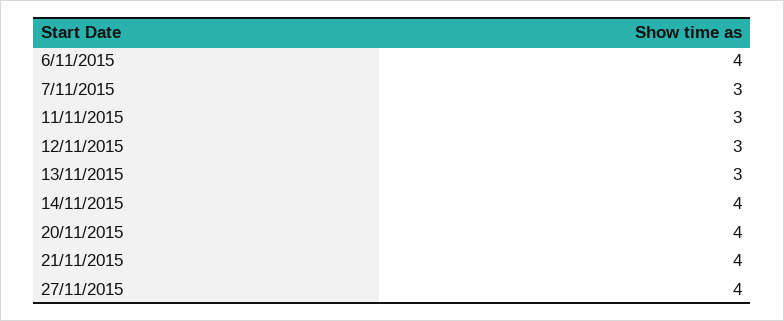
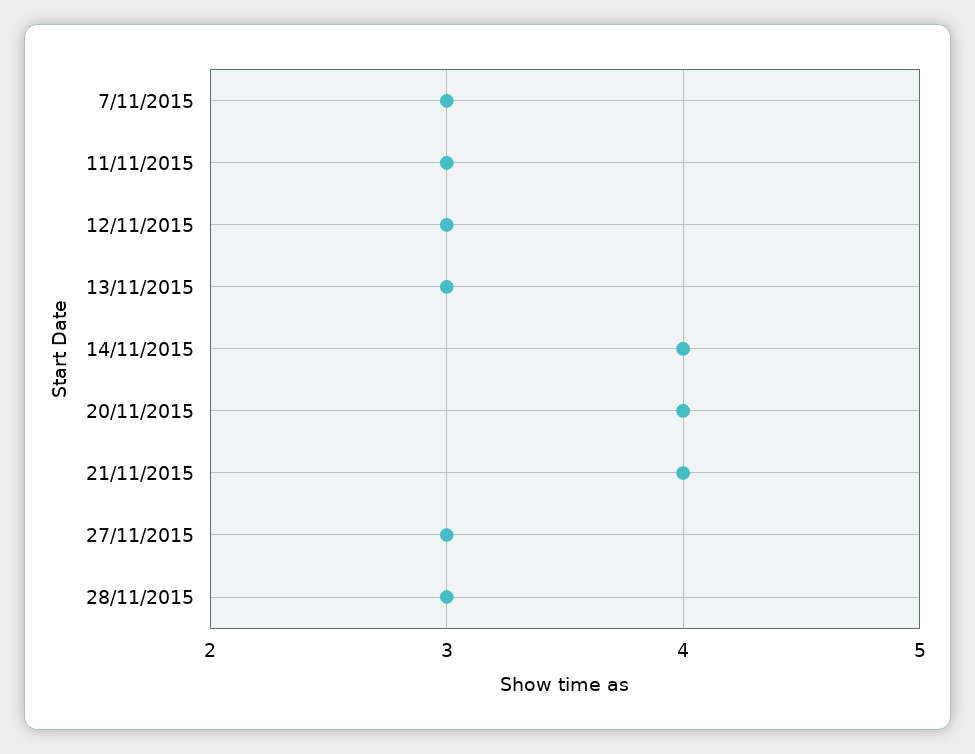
6/11/2015: 4 -> none
27/11/2015: 4 -> 3
28/11/2015: none -> 3

